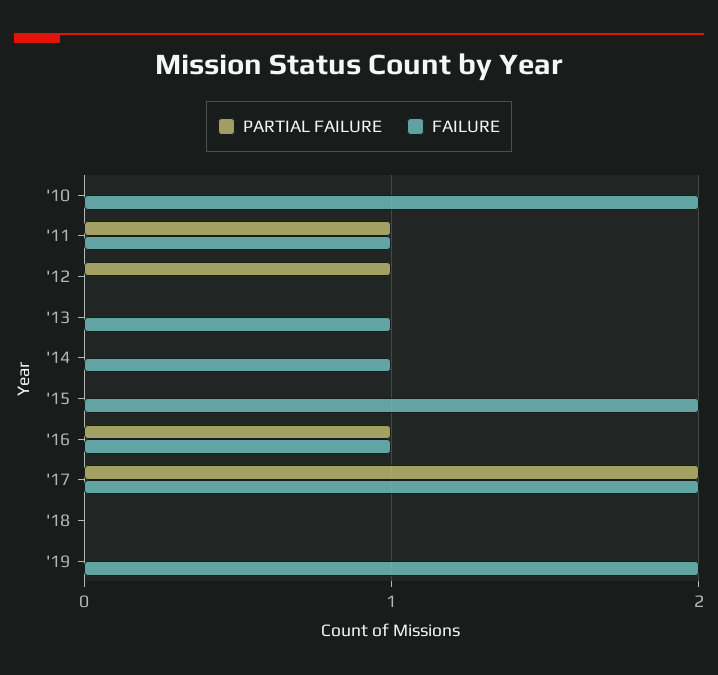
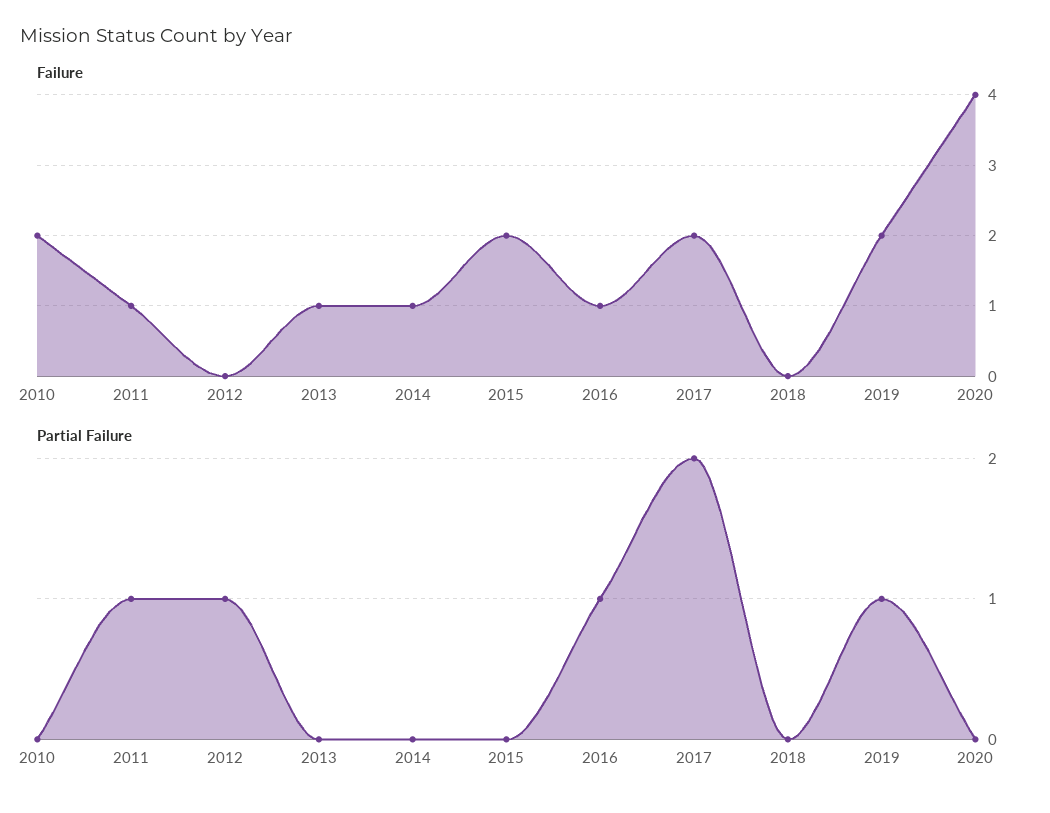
PARTIAL FAILURE, '19: 0 -> 1
FAILURE, 2020: none -> 4
PARTIAL FAILURE, 2020: none -> 0

